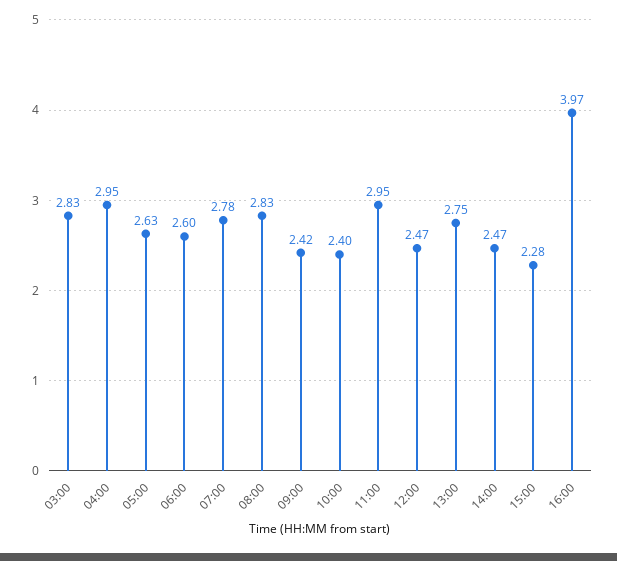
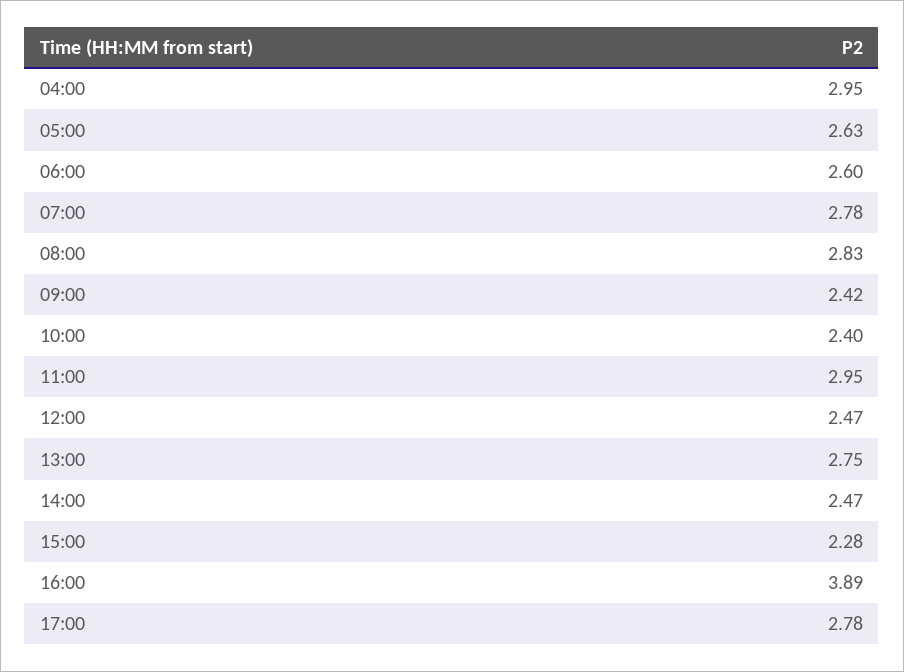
03:00: 2.83 -> none
16:00: 3.97 -> 3.89
17:00: none -> 2.78

